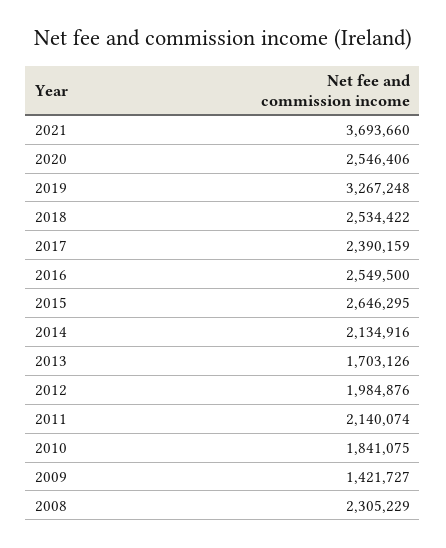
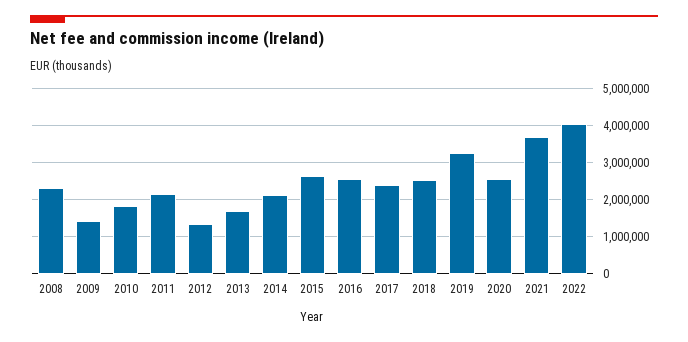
2012: 1984876 -> 1400000
2022: none -> 4000000

